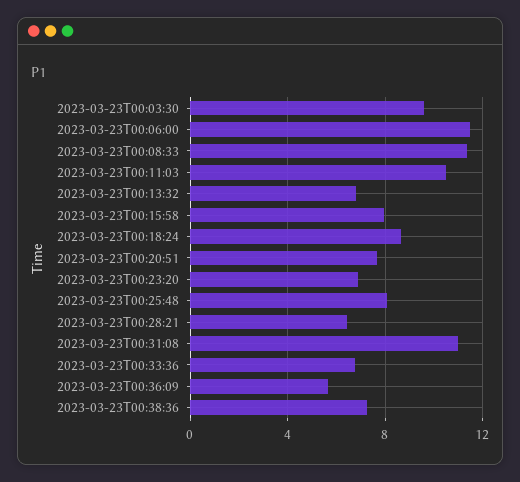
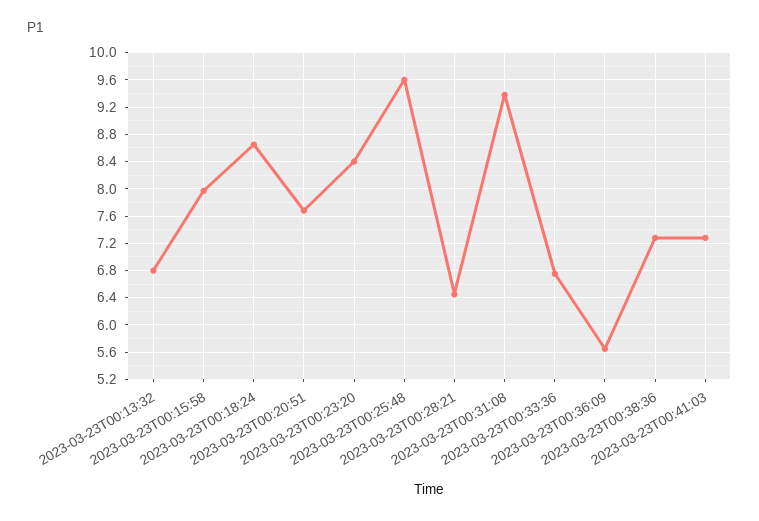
2023-03-23T00:03:30: 9.5 -> none
2023-03-23T00:06:00: 11.5 -> none
2023-03-23T00:08:33: 11.5 -> none
2023-03-23T00:11:03: 10.5 -> none
2023-03-23T00:23:20: 7 -> 8.4
2023-03-23T00:25:48: 8 -> 9.6
2023-03-23T00:31:08: 11 -> 9.4
2023-03-23T00:41:03: none -> 7.3

